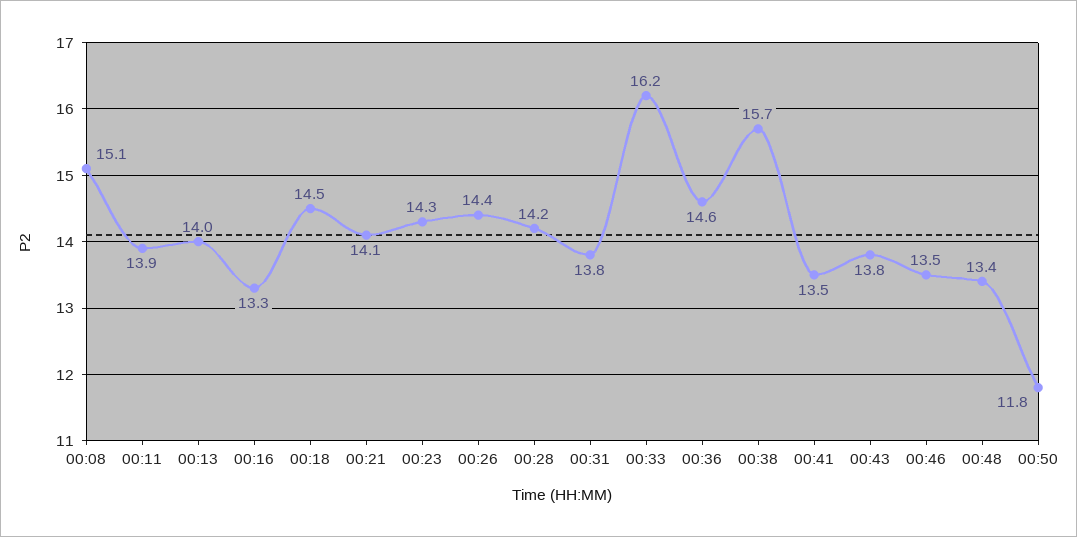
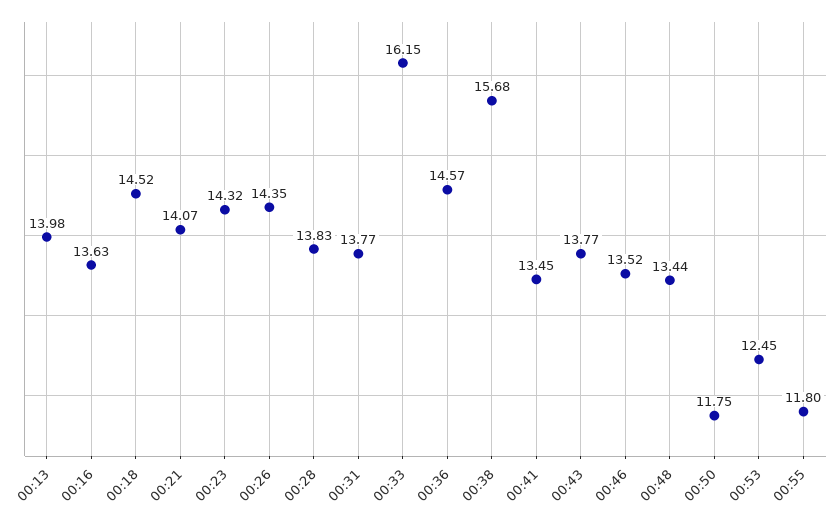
00:08: 15.1 -> none
00:11: 13.9 -> none
00:16: 13.3 -> 13.63
00:28: 14.2 -> 13.83
00:53: none -> 12.45
00:55: none -> 11.8

